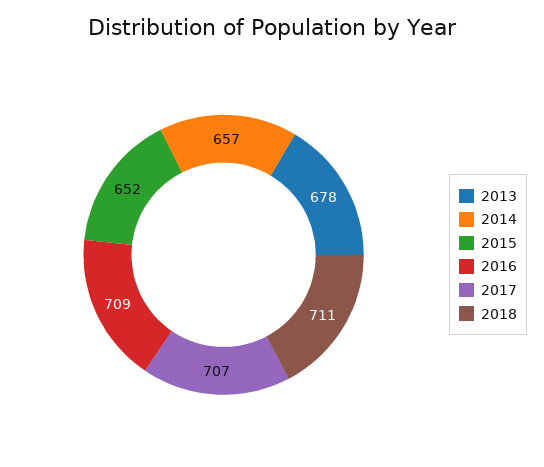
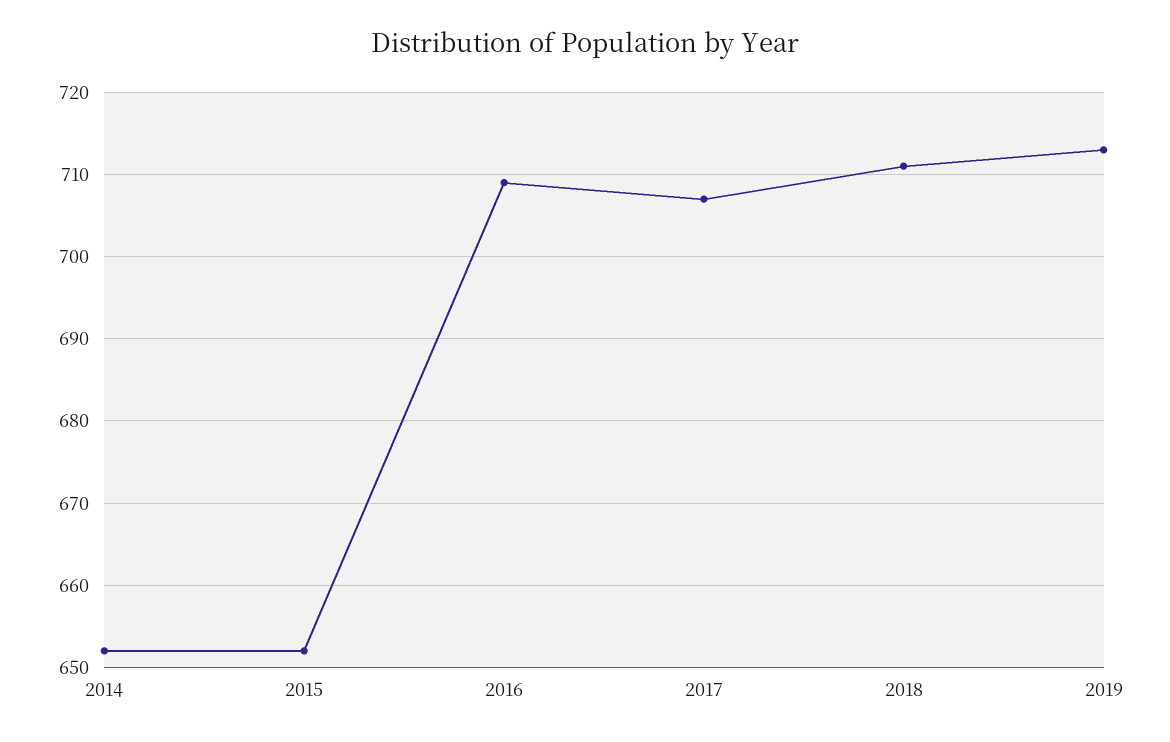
2013: 678 -> none
2014: 657 -> 652
2019: none -> 713

